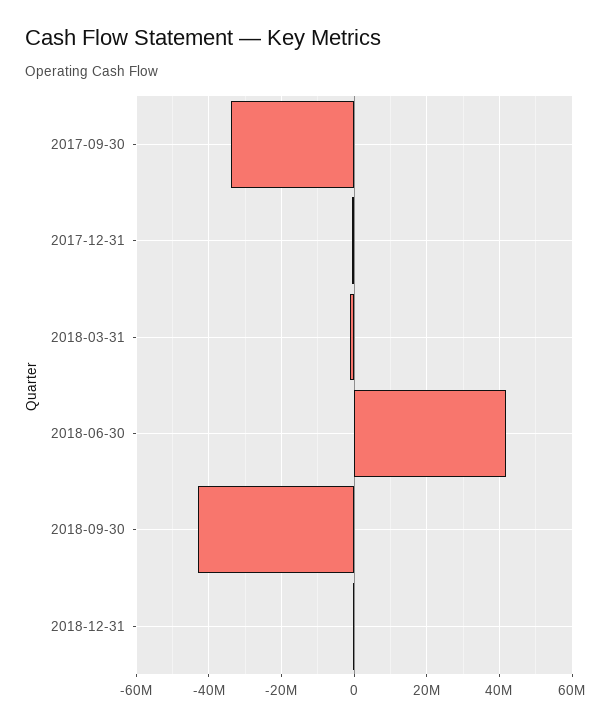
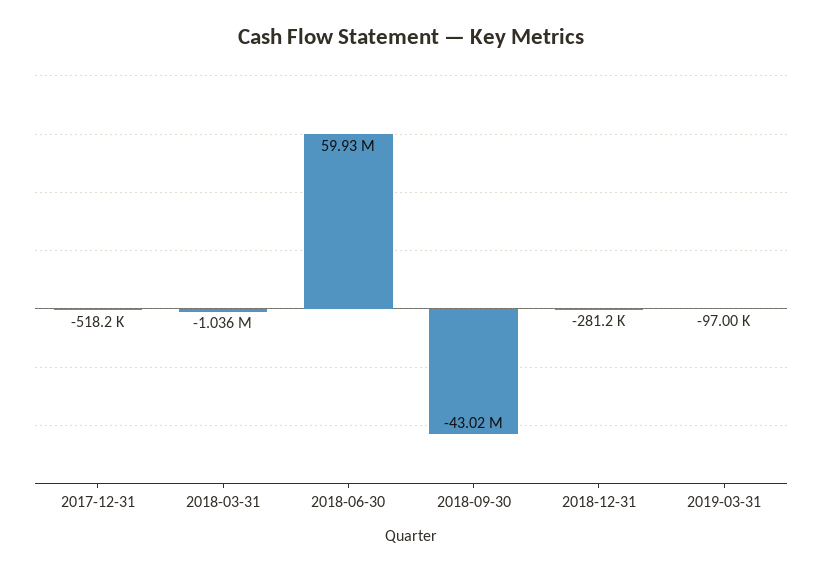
2017-09-30: -34000000 -> none
2018-06-30: 42000000 -> 59930000
2019-03-31: none -> -97000

